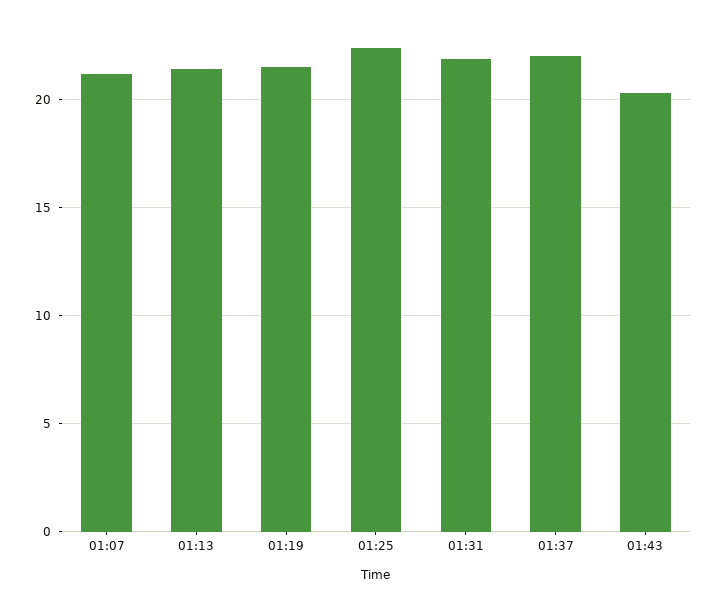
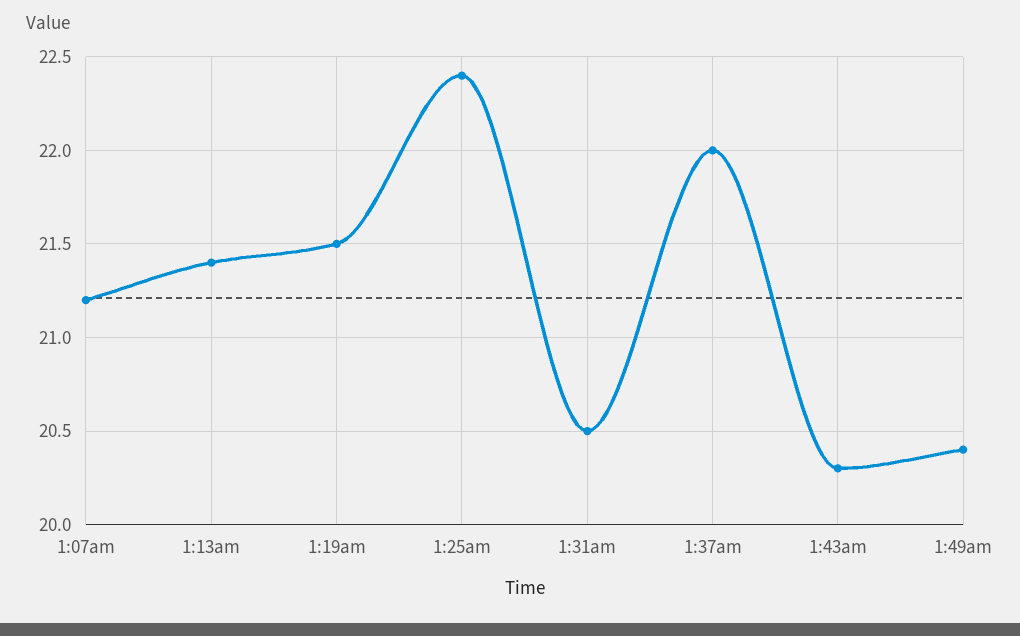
01:31: 22 -> 20.5
1:49am: none -> 20.4

